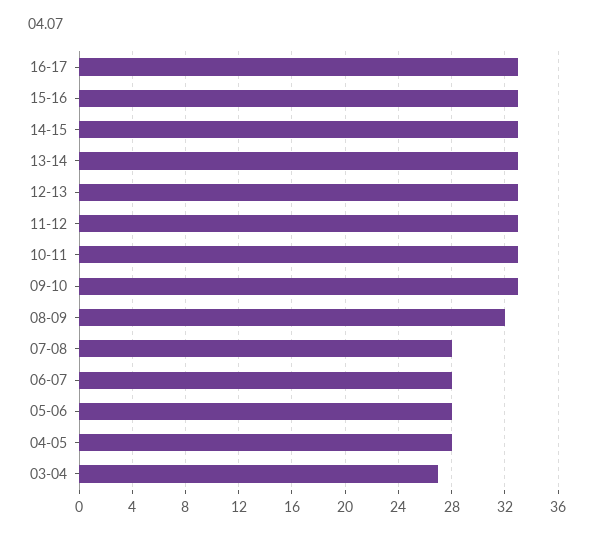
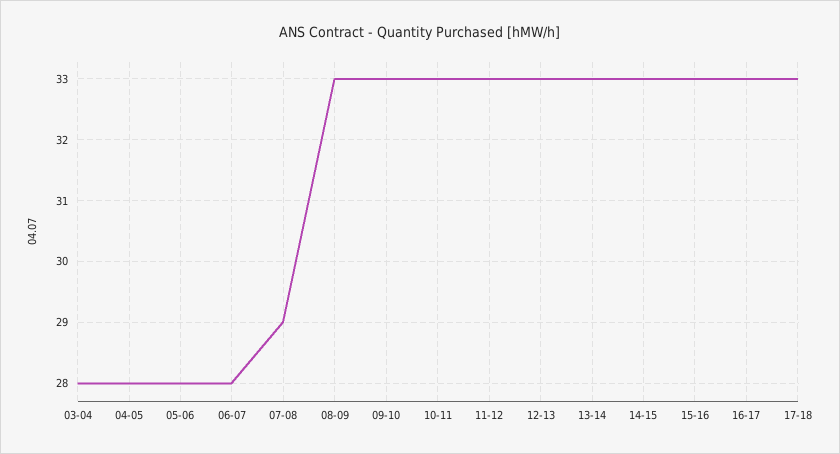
08-09: 32 -> 33
07-08: 28 -> 29
03-04: 27 -> 28
17-18: none -> 33

